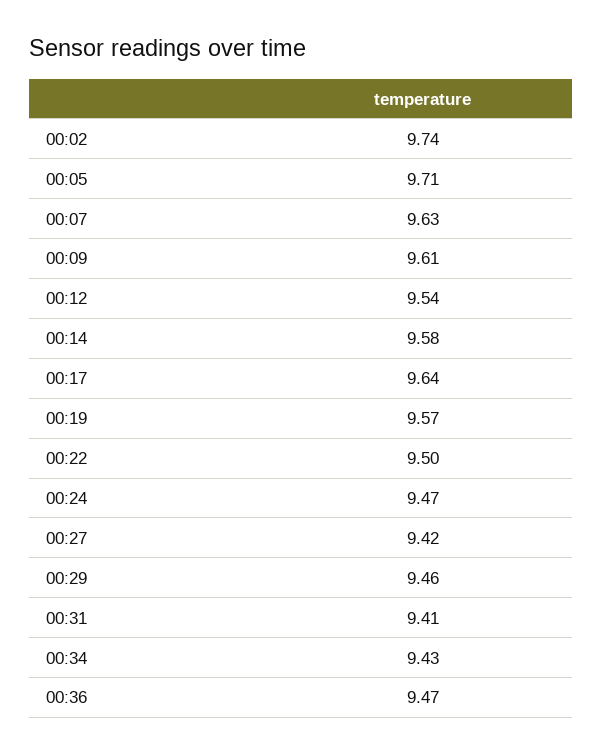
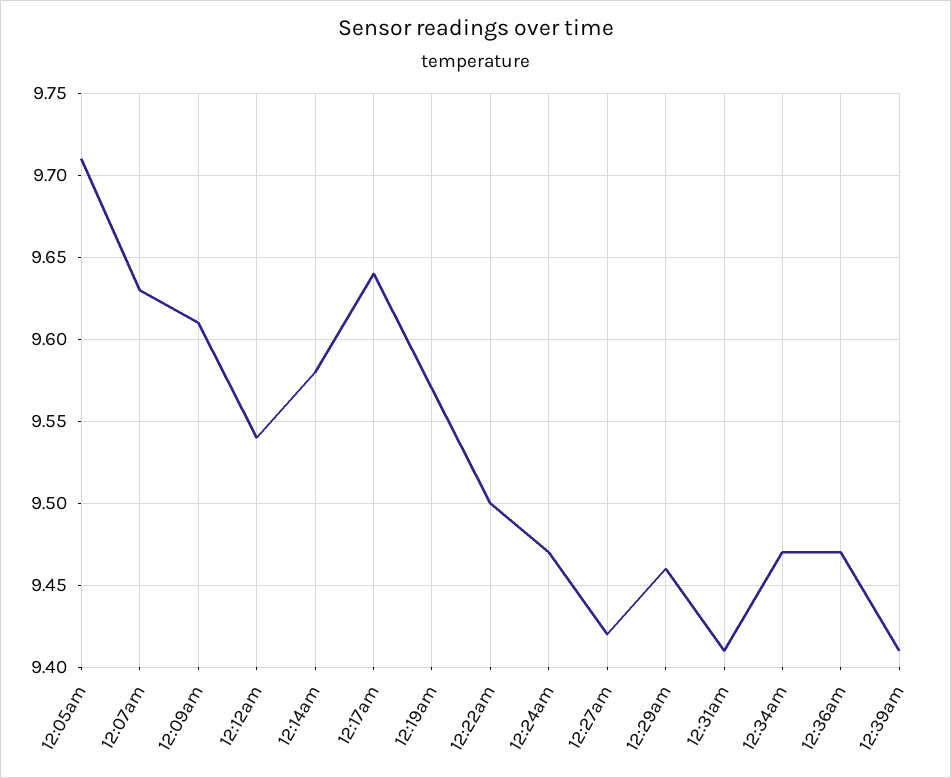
00:02: 9.74 -> none
00:34: 9.43 -> 9.47
12:39am: none -> 9.41

